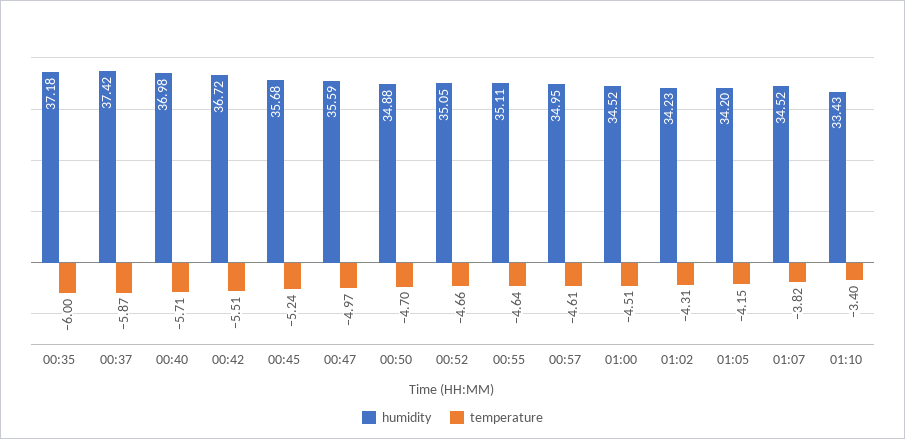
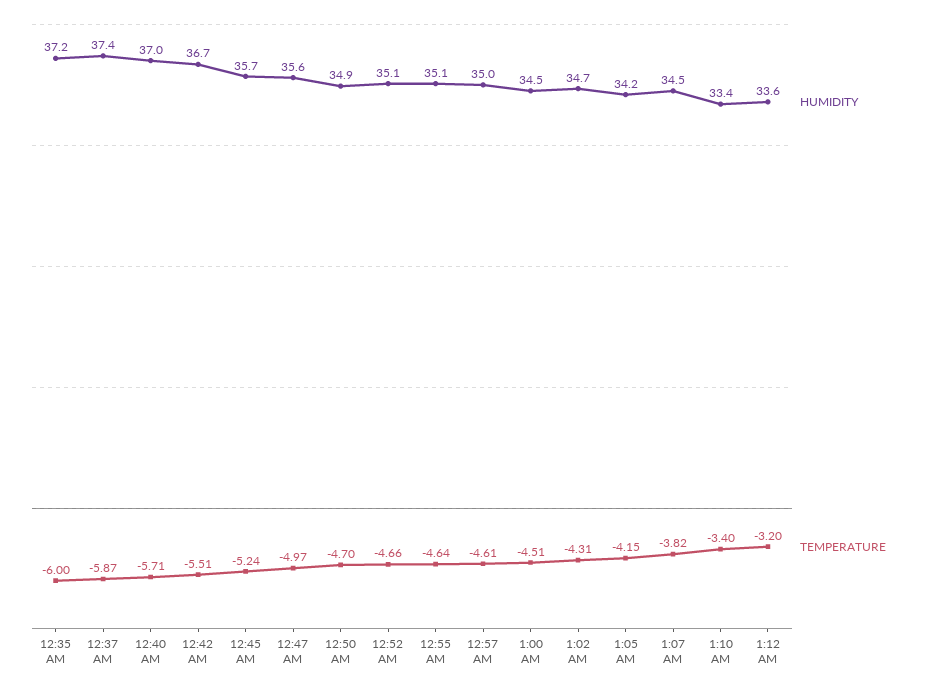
humidity, 01:02: 34.23 -> 34.7
humidity, 1:12 AM: none -> 33.6
temperature, 1:12 AM: none -> -3.2

